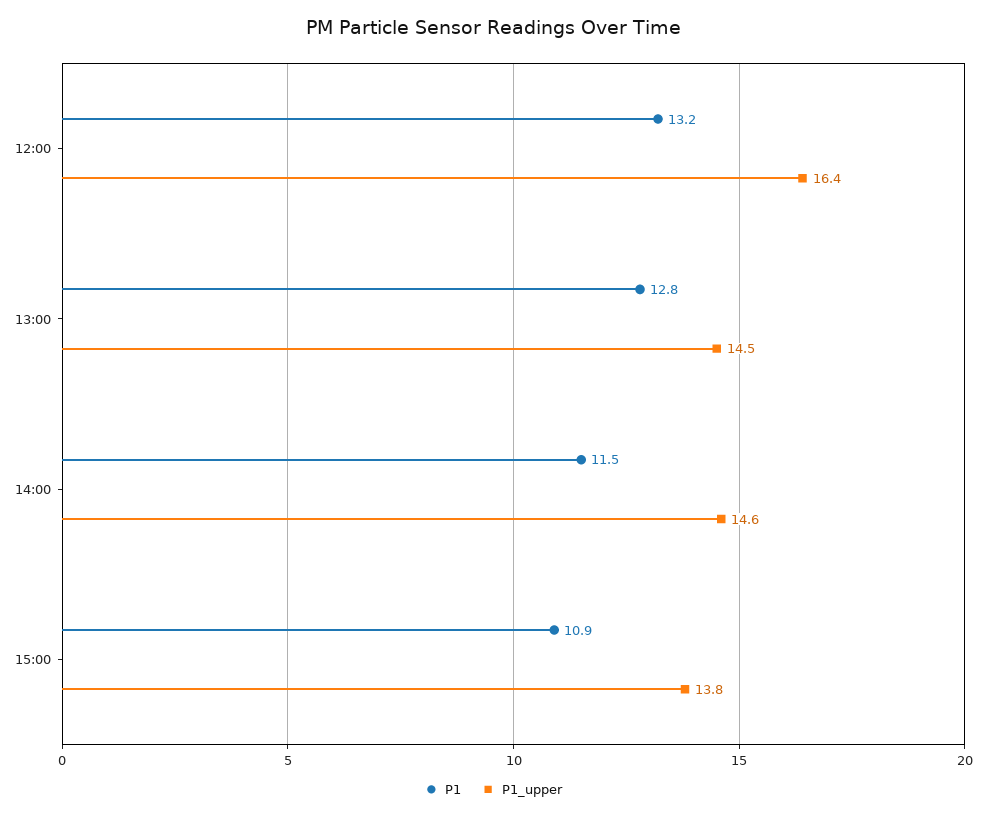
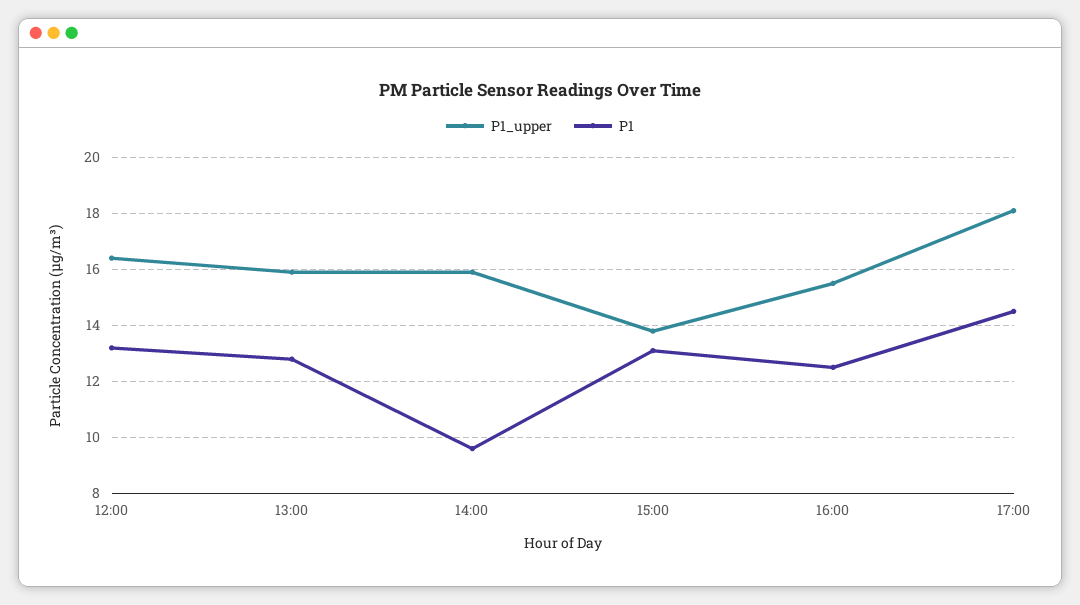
P1_upper, 13:00: 14.5 -> 16
P1, 14:00: 11.5 -> 9.5
P1_upper, 14:00: 14.6 -> 16
P1, 15:00: 10.9 -> 13
P1_upper, 16:00: none -> 15.5
P1, 16:00: none -> 12.5
P1_upper, 17:00: none -> 18
P1, 17:00: none -> 14.5

